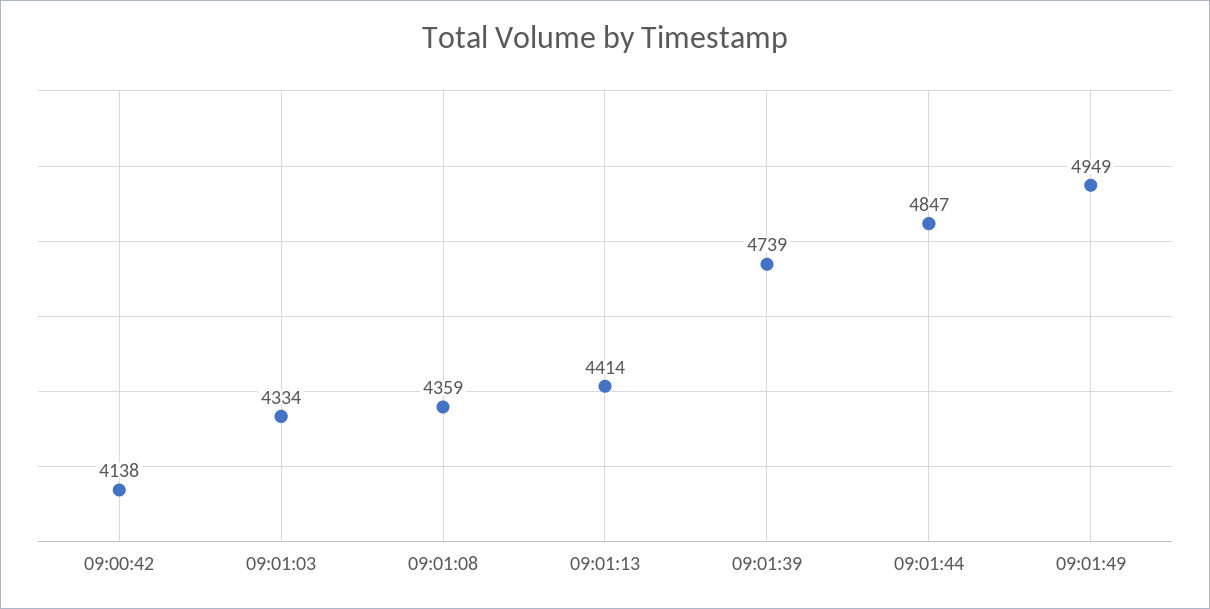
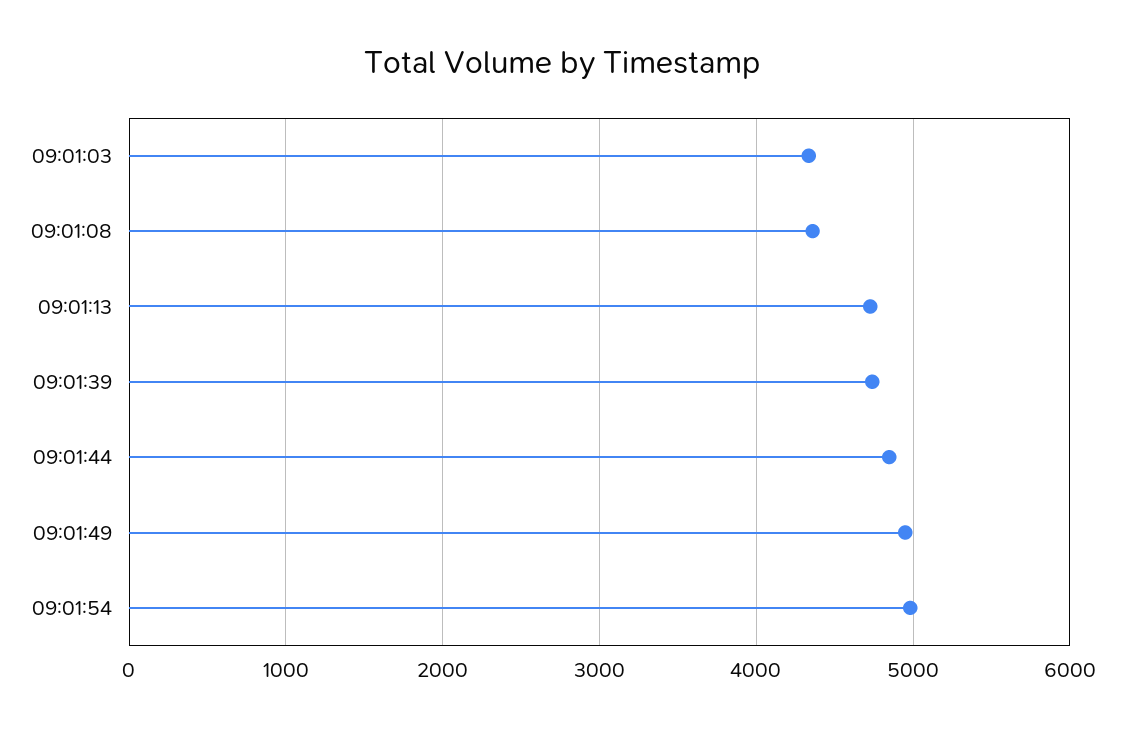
09:00:42: 4138 -> none
09:01:13: 4414 -> 4700
09:01:54: none -> 5000

